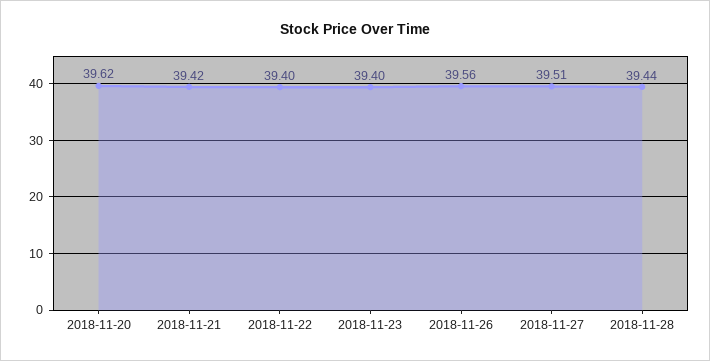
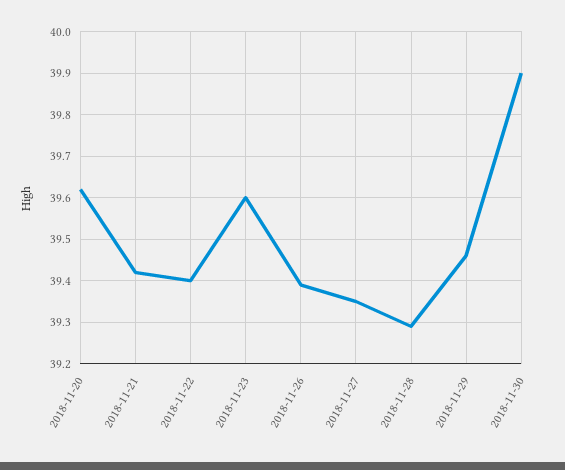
2018-11-23: 39.4 -> 39.6
2018-11-26: 39.56 -> 39.4
2018-11-27: 39.51 -> 39.35
2018-11-28: 39.44 -> 39.3
2018-11-29: none -> 39.45
2018-11-30: none -> 39.9

